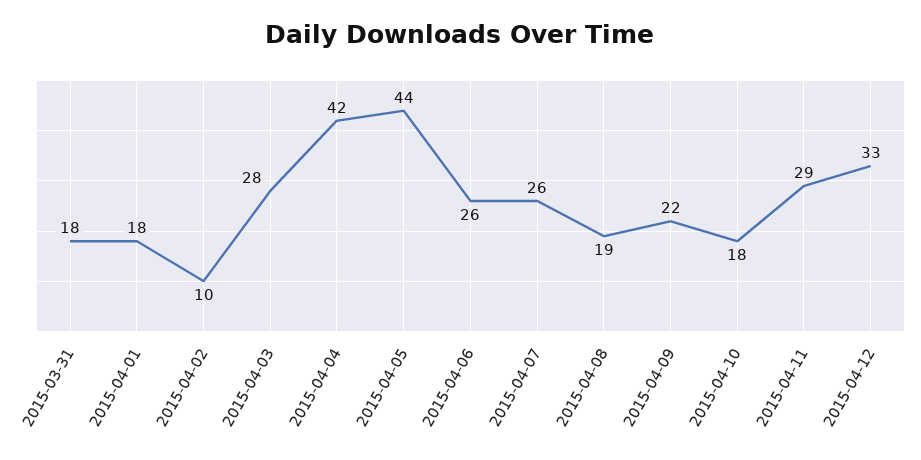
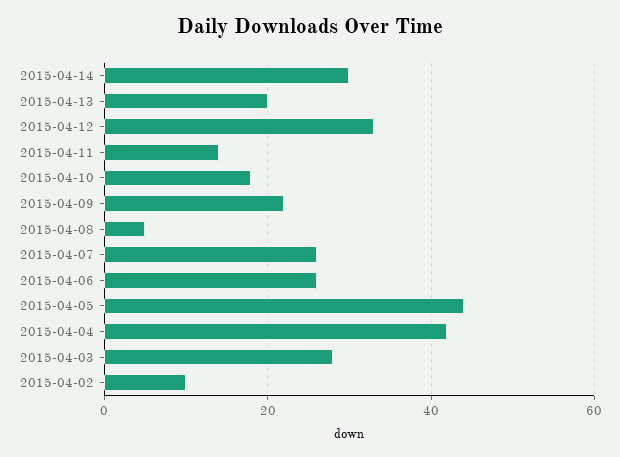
2015-03-31: 18 -> none
2015-04-01: 18 -> none
2015-04-08: 19 -> 5
2015-04-11: 29 -> 15
2015-04-14: none -> 30
2015-04-13: none -> 20

